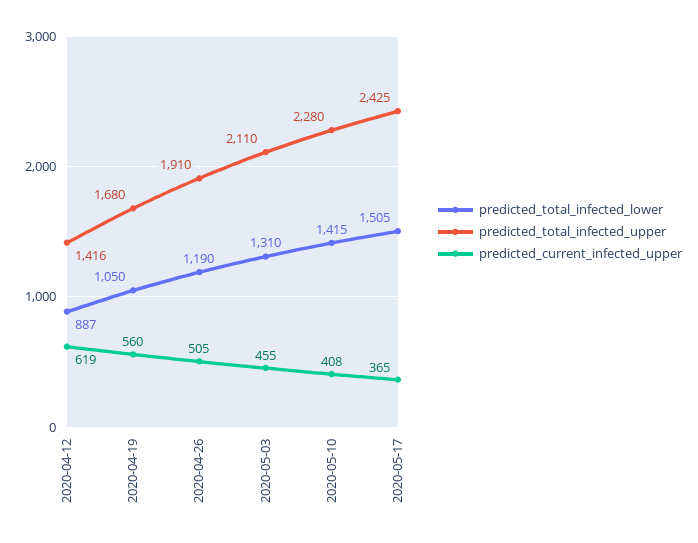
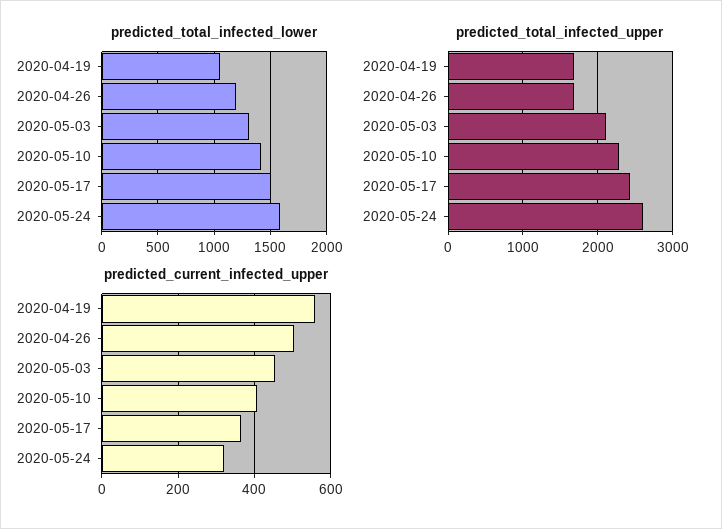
predicted_total_infected_lower, 2020-04-12: 887 -> none
predicted_total_infected_upper, 2020-04-12: 1416 -> none
predicted_current_infected_upper, 2020-04-12: 619 -> none
predicted_total_infected_upper, 2020-04-26: 1910 -> 1700
predicted_total_infected_lower, 2020-05-24: none -> 1600
predicted_total_infected_upper, 2020-05-24: none -> 2600
predicted_current_infected_upper, 2020-05-24: none -> 320

